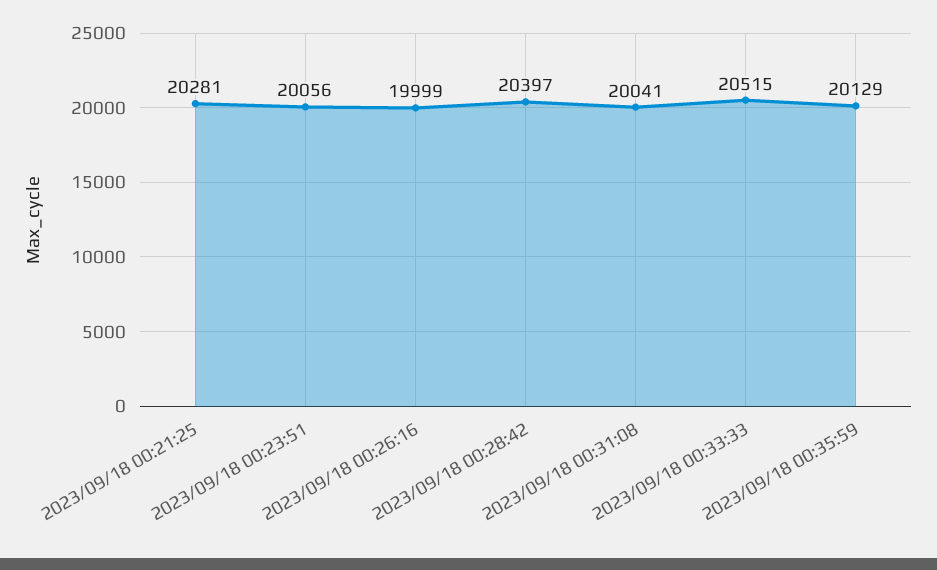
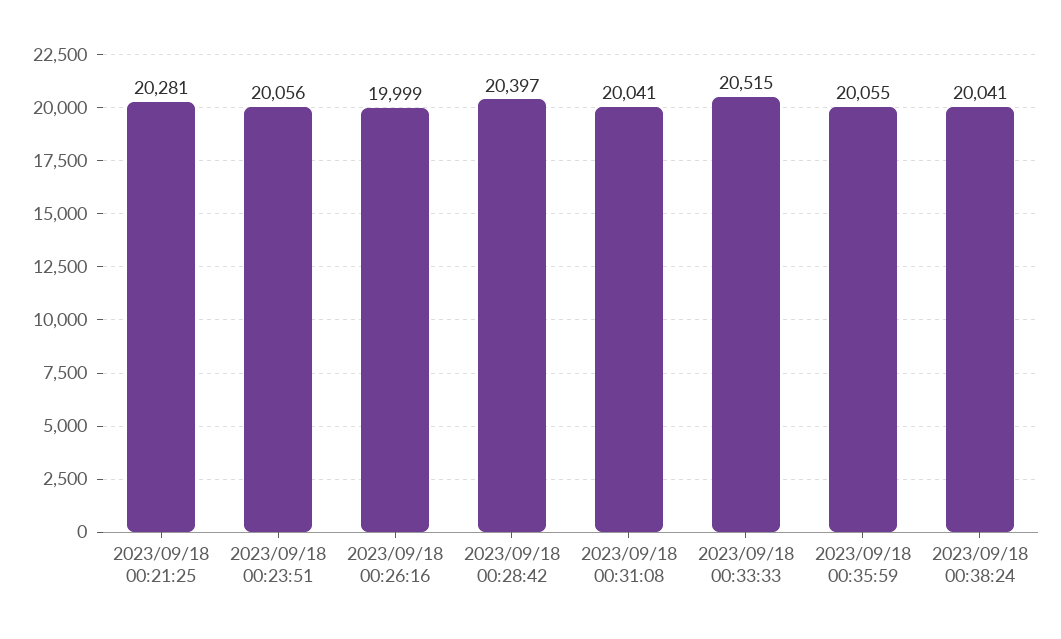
2023/09/18 00:35:59: 20129 -> 20055
2023/09/18 00:38:24: none -> 20041

